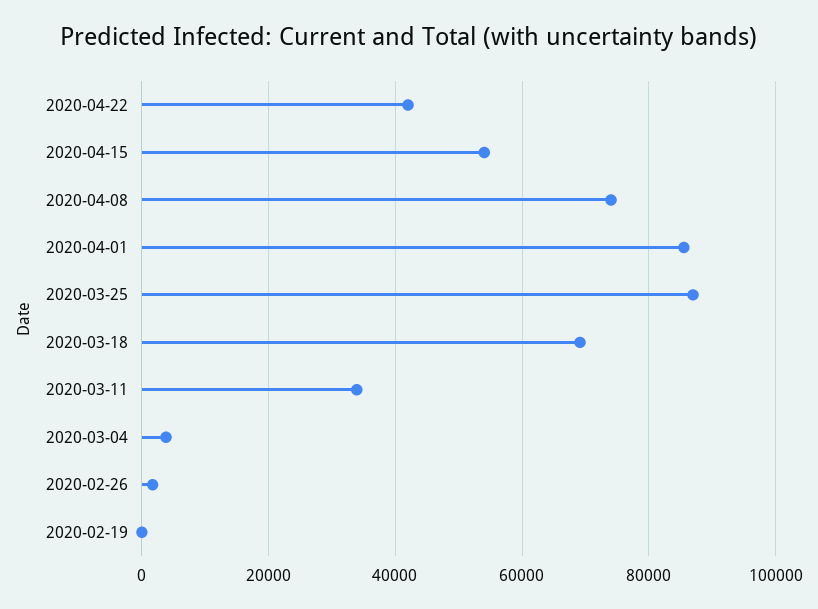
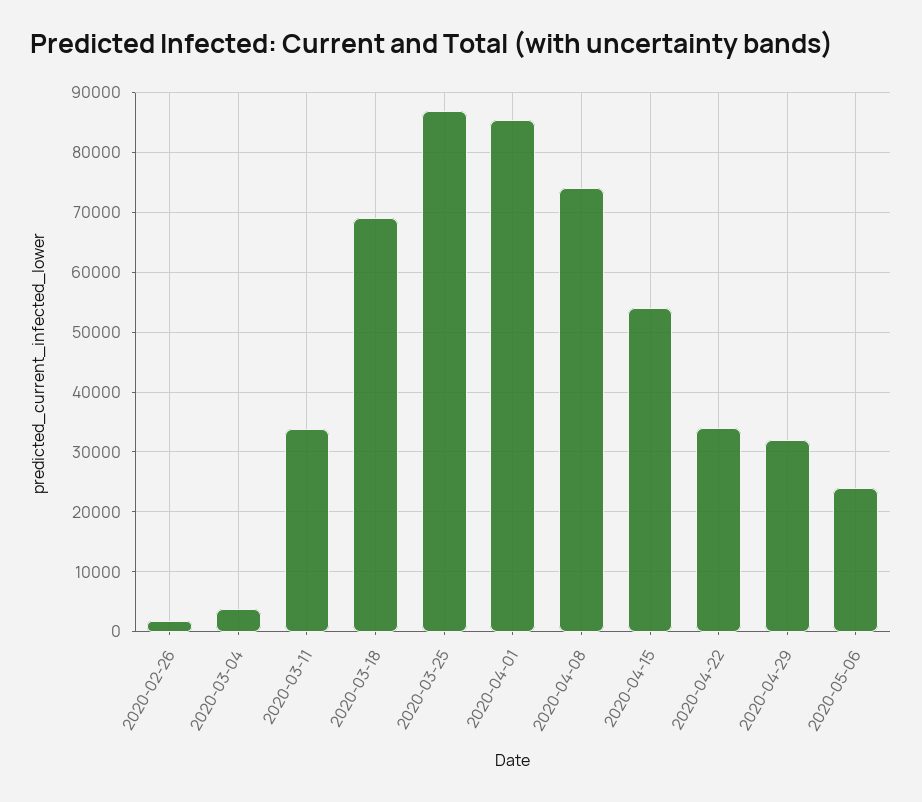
2020-04-22: 42000 -> 34000
2020-02-19: 0 -> none
2020-04-29: none -> 32000
2020-05-06: none -> 24000

